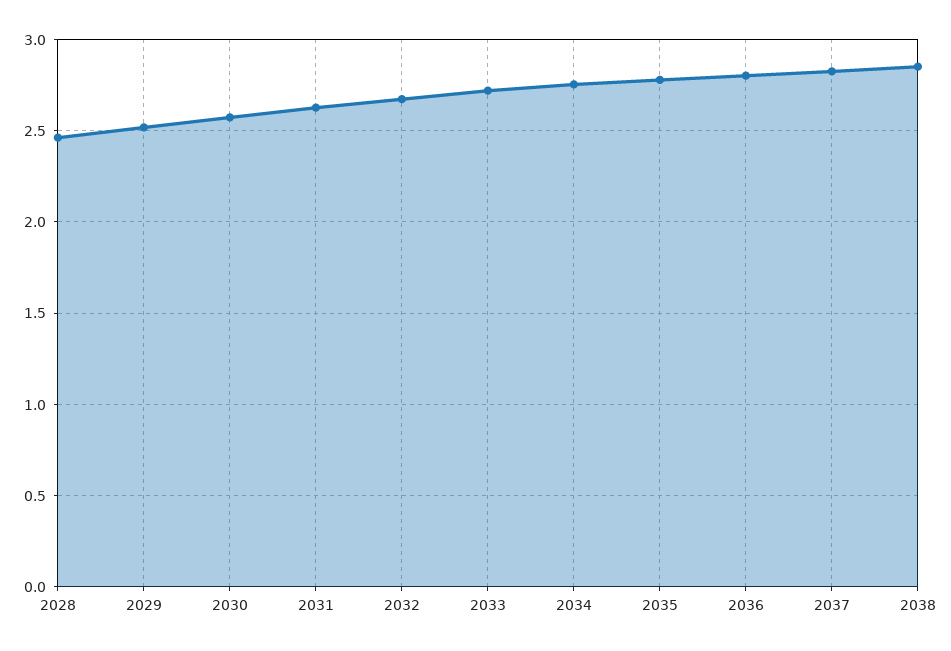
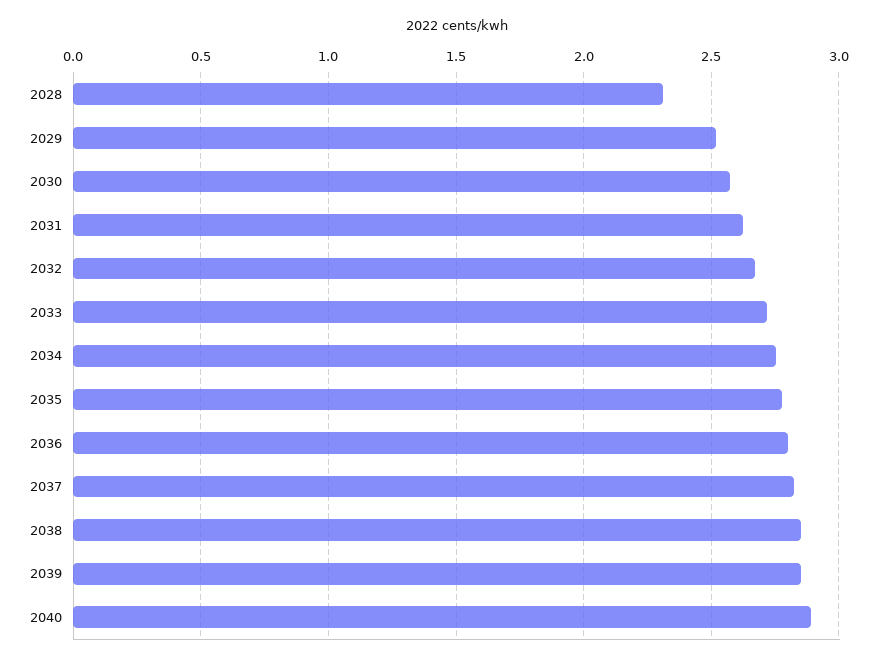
2028: 2.45 -> 2.3
2039: none -> 2.85
2040: none -> 2.9

